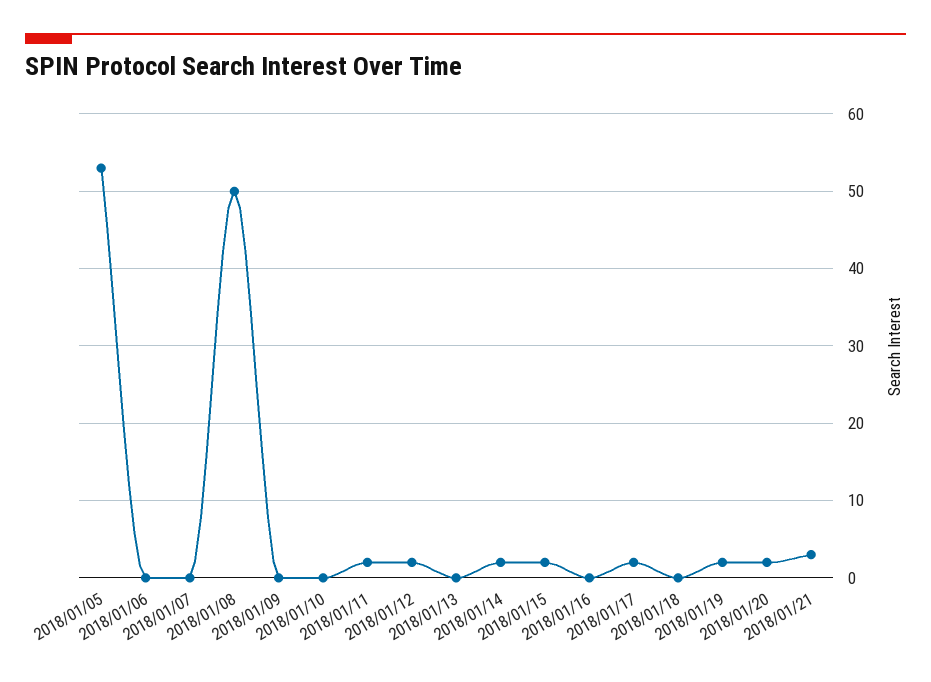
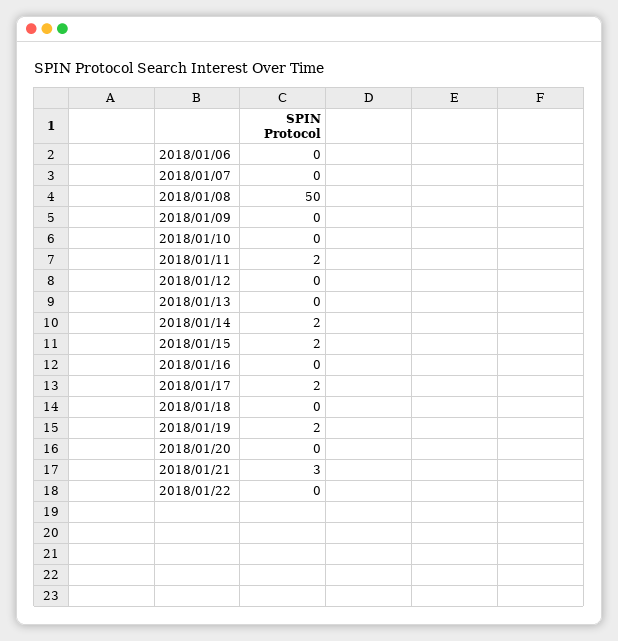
2018/01/05: 53 -> none
2018/01/12: 2 -> 0
2018/01/20: 2 -> 0
2018/01/22: none -> 0

